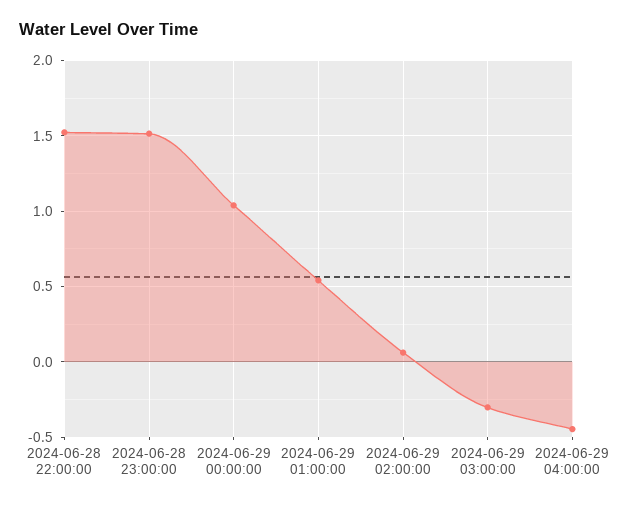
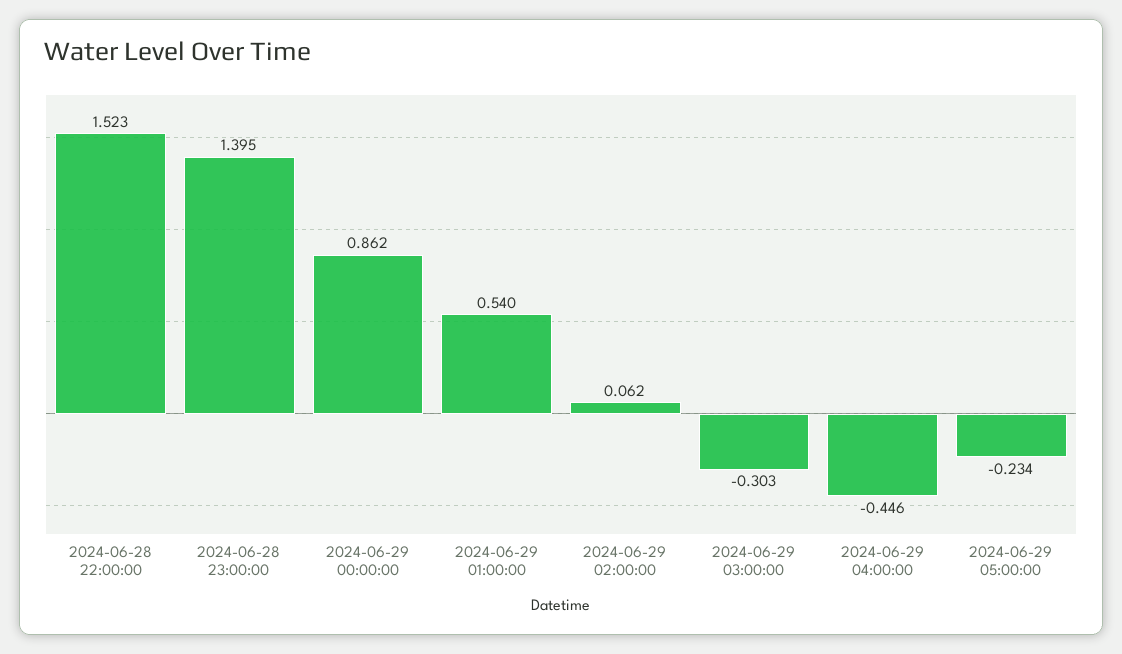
2024-06-28 23:00:00: 1.5 -> 1.395
2024-06-29 00:00:00: 1.05 -> 0.862
2024-06-29 05:00:00: none -> -0.234

